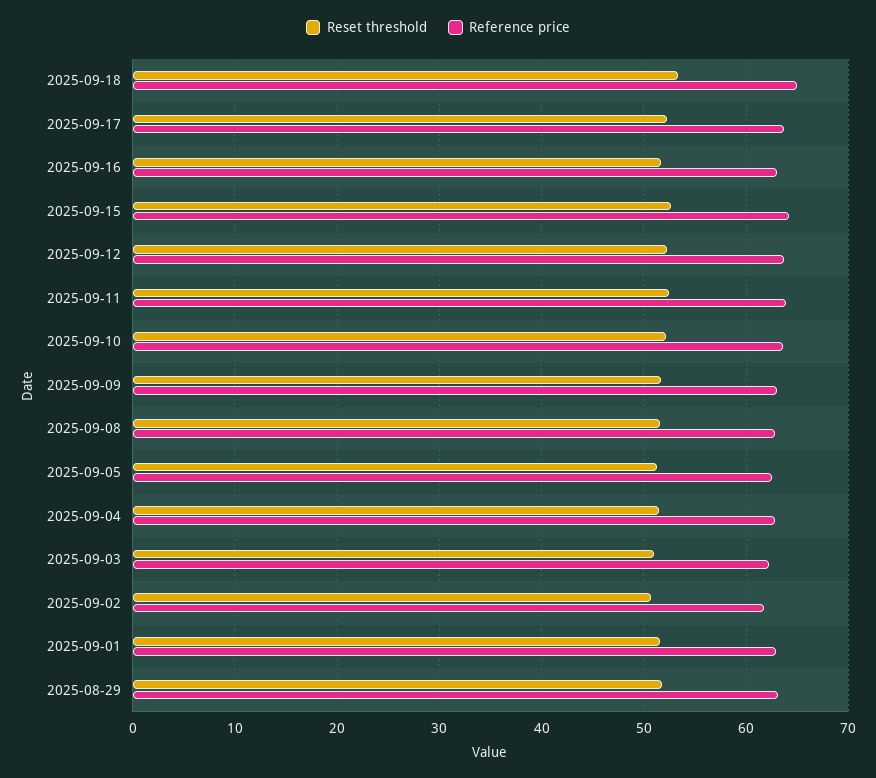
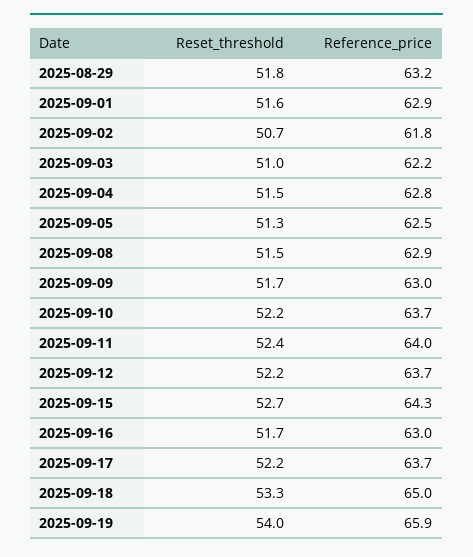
Reset threshold, 2025-09-19: none -> 54
Reference price, 2025-09-19: none -> 65.9

